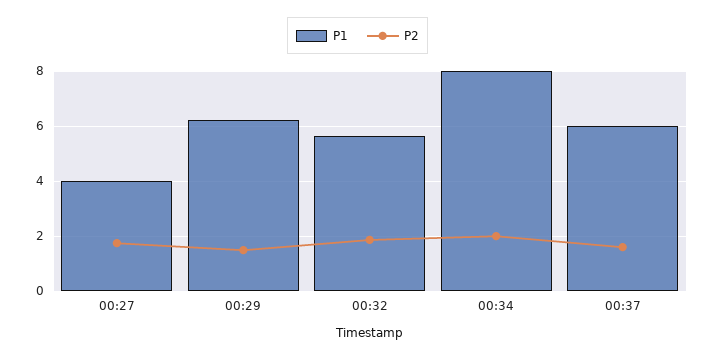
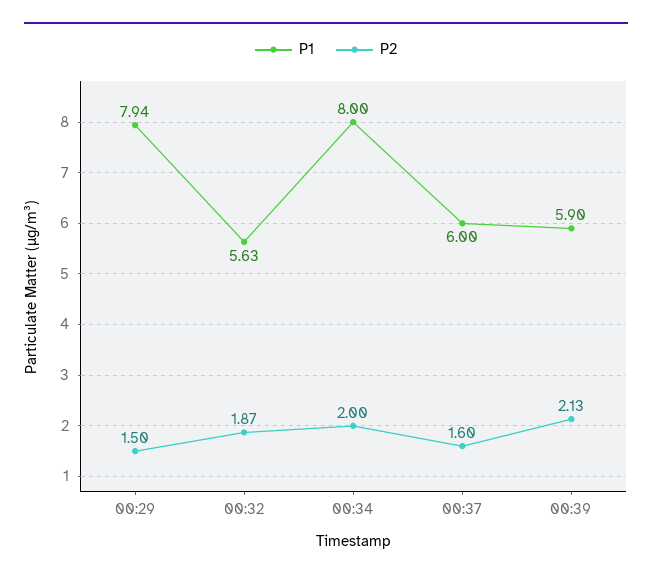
P1, 00:27: 4 -> none
P2, 00:27: 1.75 -> none
P1, 00:29: 6.25 -> 7.94
P1, 00:39: none -> 5.9
P2, 00:39: none -> 2.13

